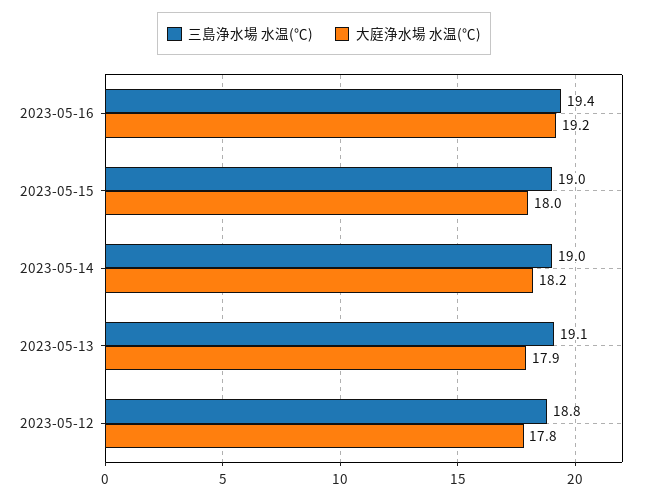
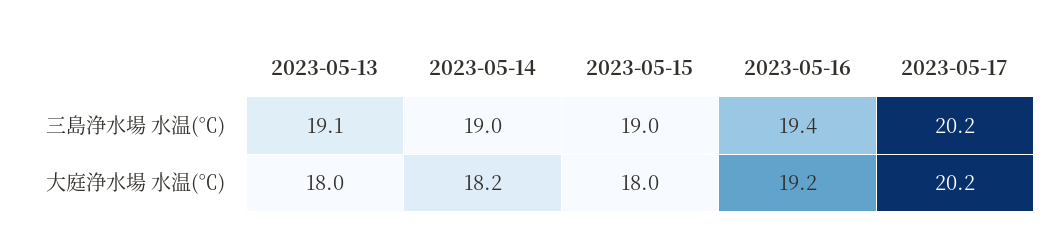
大庭浄水場 水温(℃), 2023-05-13: 17.9 -> 18
三島浄水場 水温(℃), 2023-05-12: 18.8 -> none
大庭浄水場 水温(℃), 2023-05-12: 17.8 -> none
三島浄水場 水温(℃), 2023-05-17: none -> 20.2
大庭浄水場 水温(℃), 2023-05-17: none -> 20.2

